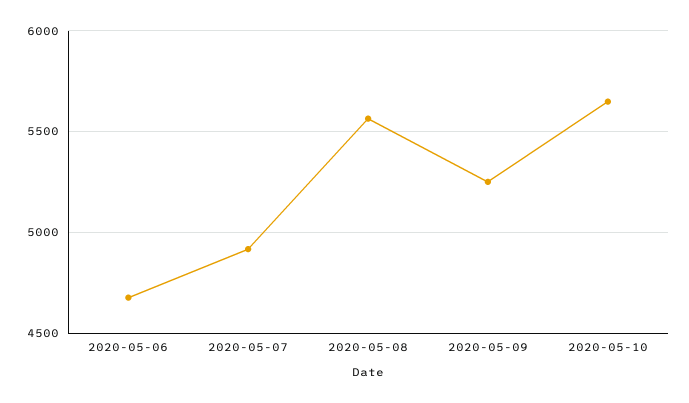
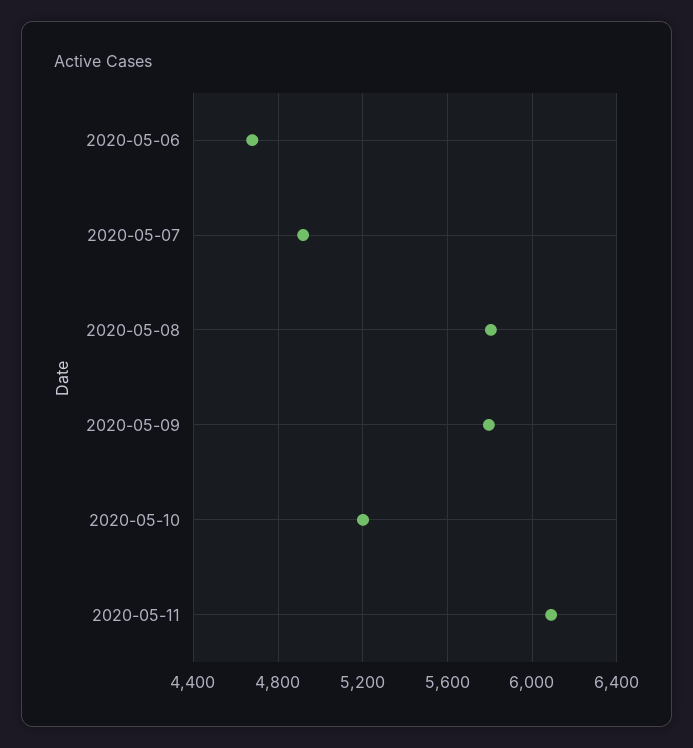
2020-05-08: 5550 -> 5800
2020-05-09: 5250 -> 5800
2020-05-10: 5650 -> 5200
2020-05-11: none -> 6100

